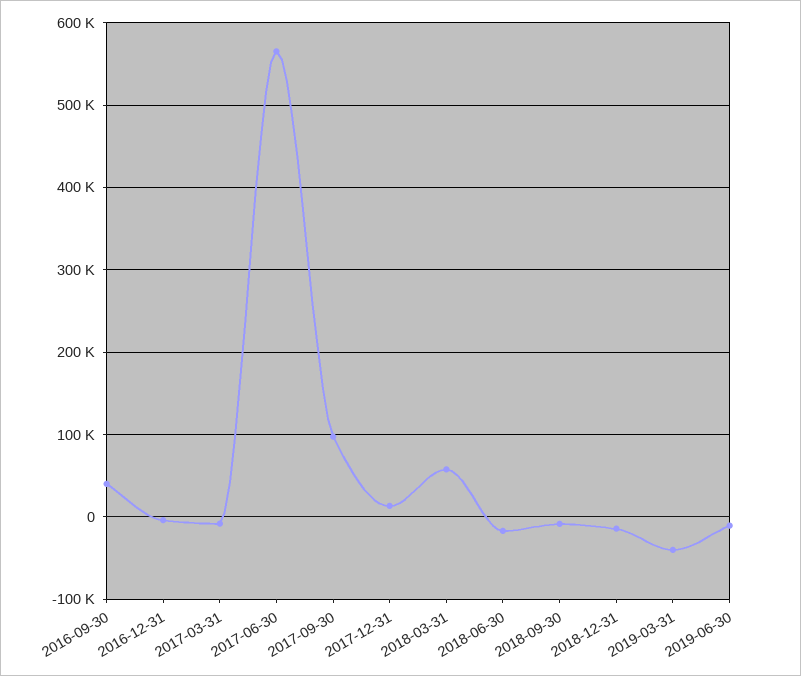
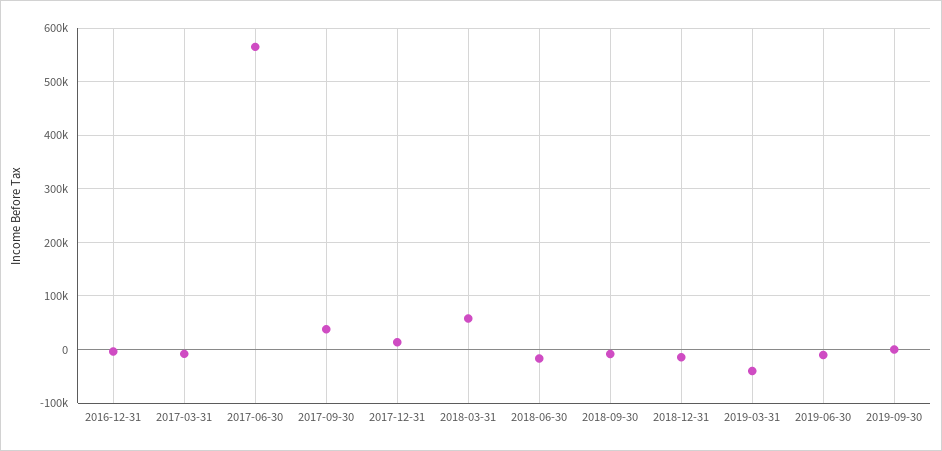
2016-09-30: 40000 -> none
2017-09-30: 100000 -> 40000
2019-09-30: none -> 0

